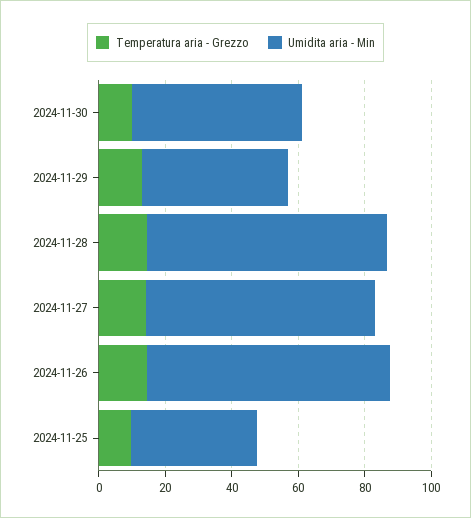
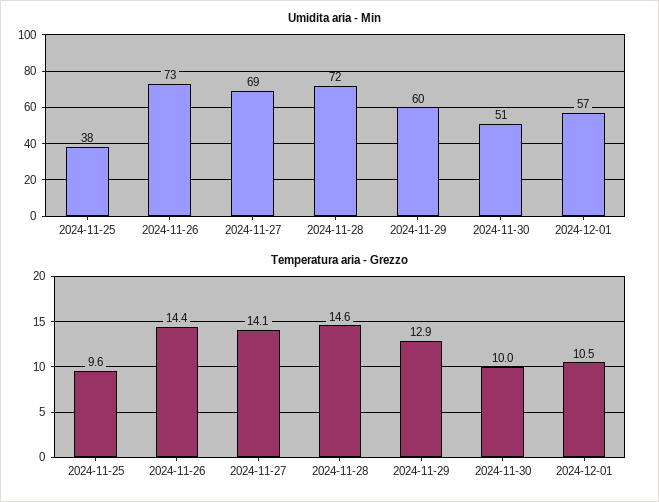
Umidita aria - Min, 2024-11-29: 45 -> 60
Umidita aria - Min, 2024-12-01: none -> 57
Temperatura aria - Grezzo, 2024-12-01: none -> 10.5

